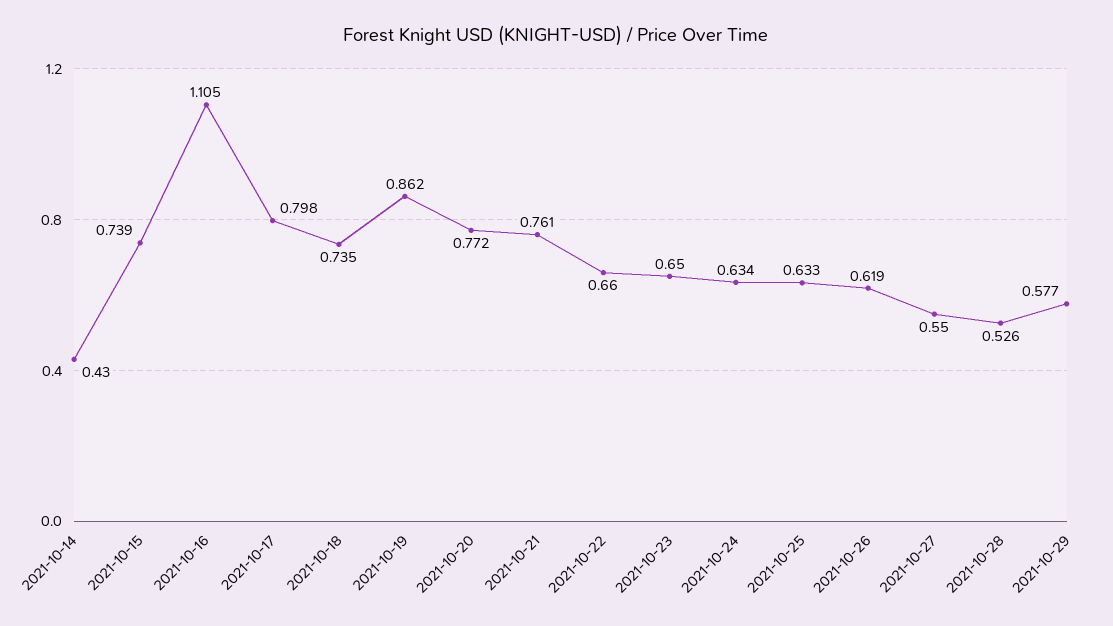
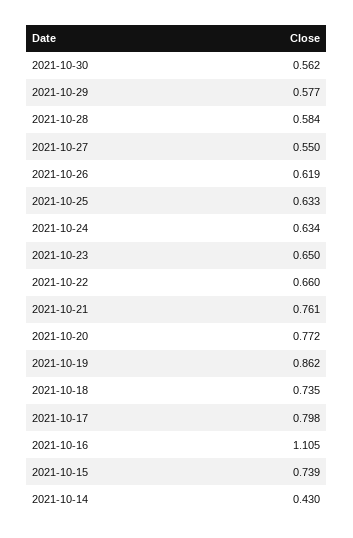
2021-10-28: 0.526 -> 0.584
2021-10-30: none -> 0.562

